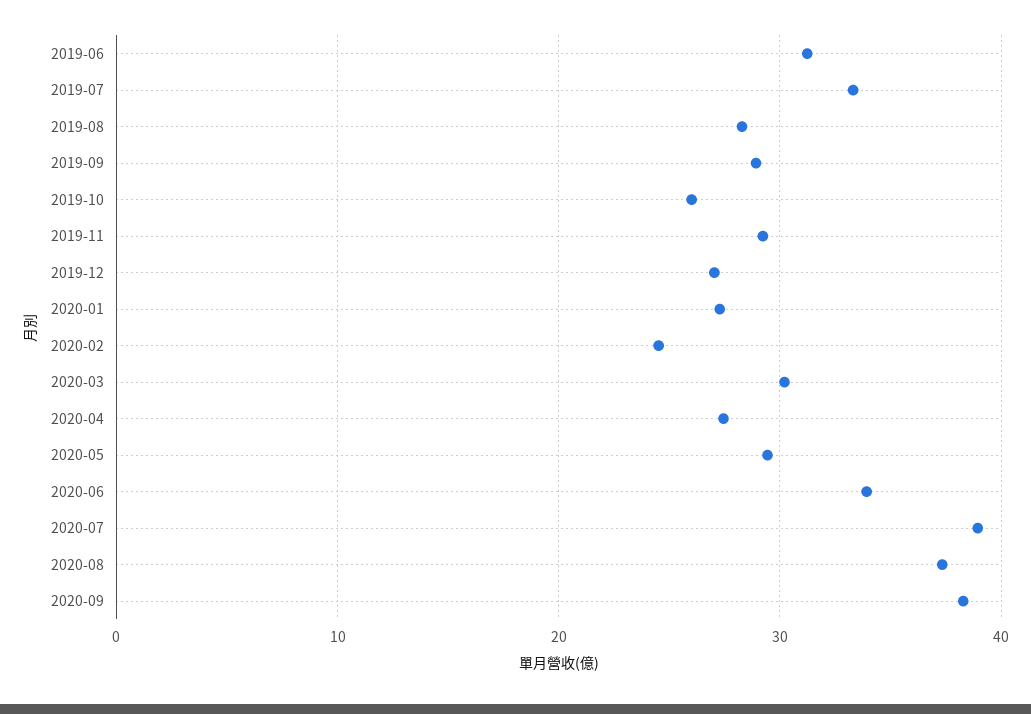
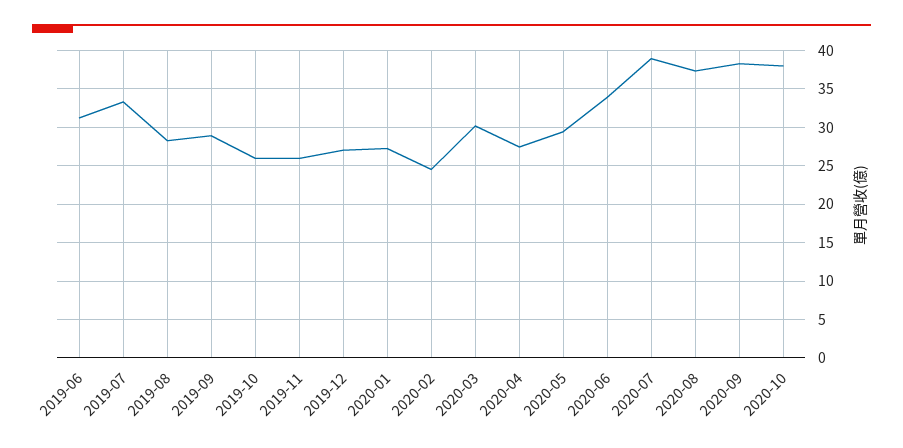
2019-11: 29 -> 26
2020-10: none -> 38

